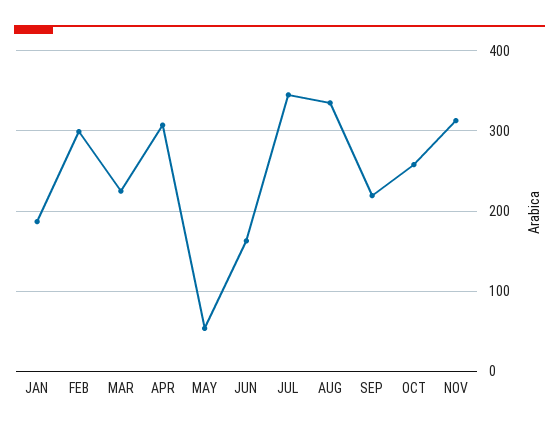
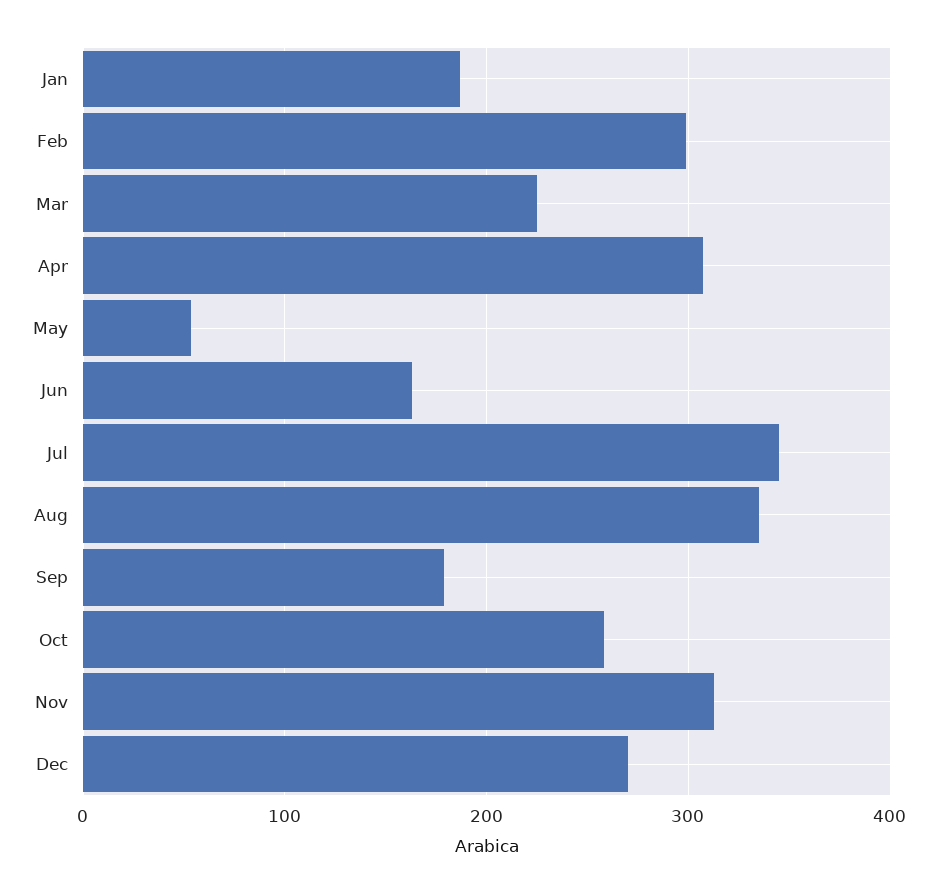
SEP: 220 -> 180
Dec: none -> 270

